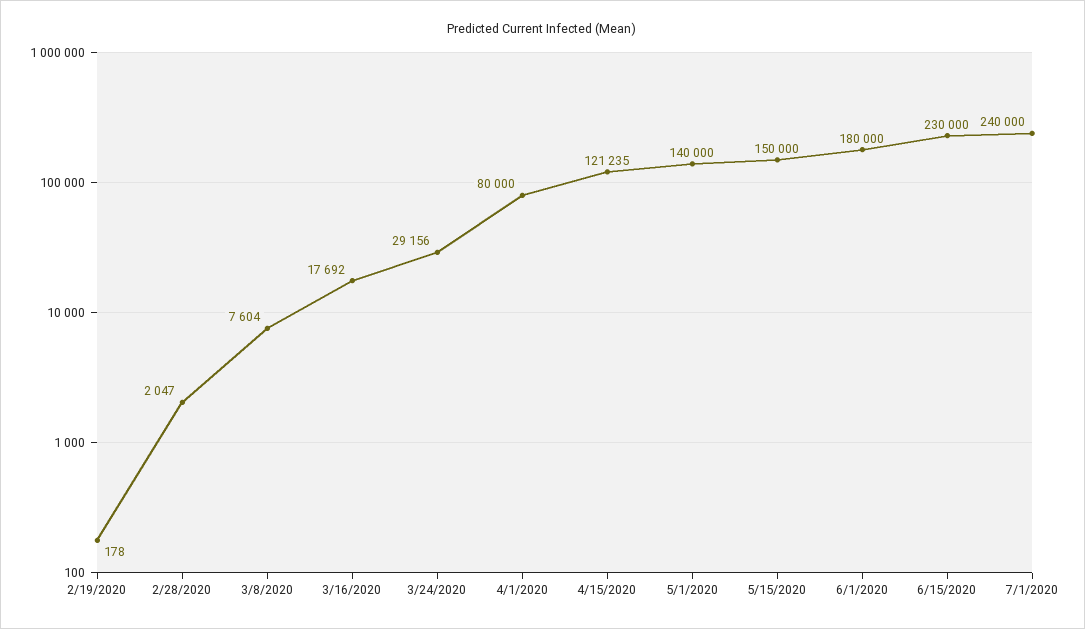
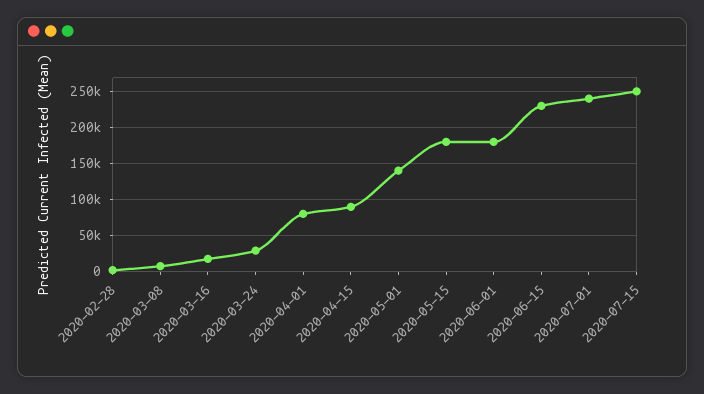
2/19/2020: 178 -> none
4/15/2020: 121235 -> 90000
5/15/2020: 150000 -> 180000
2020-07-15: none -> 250000

